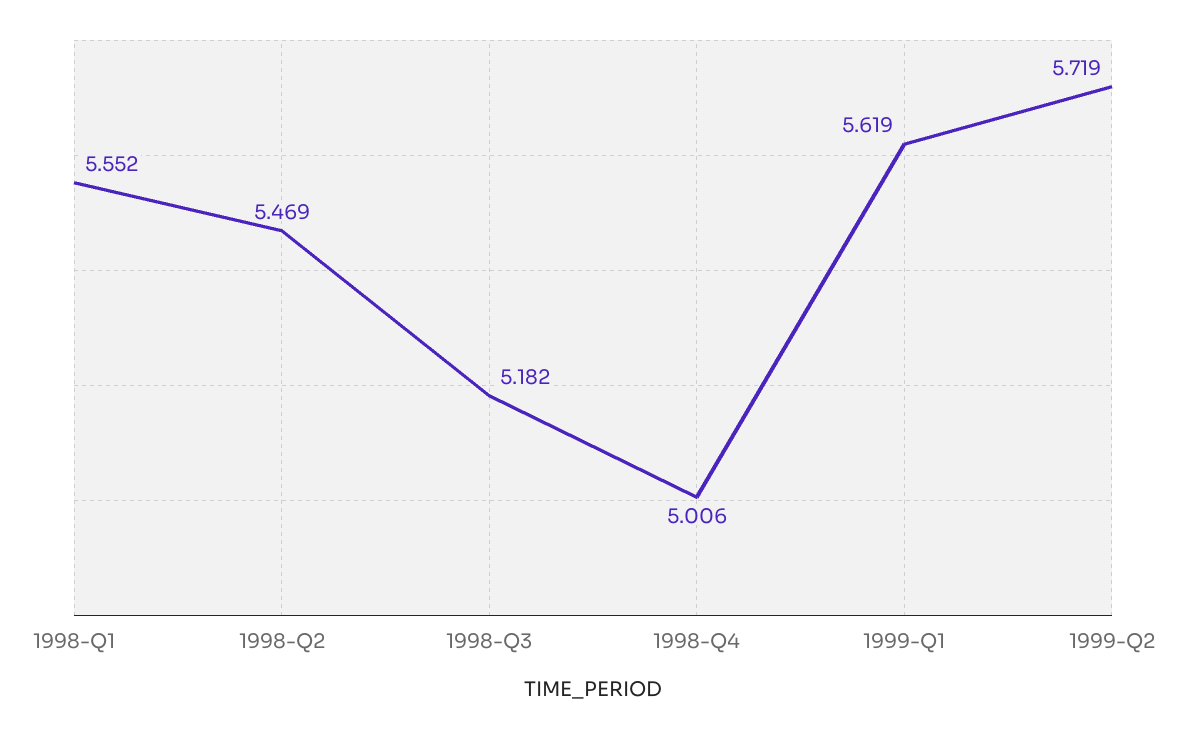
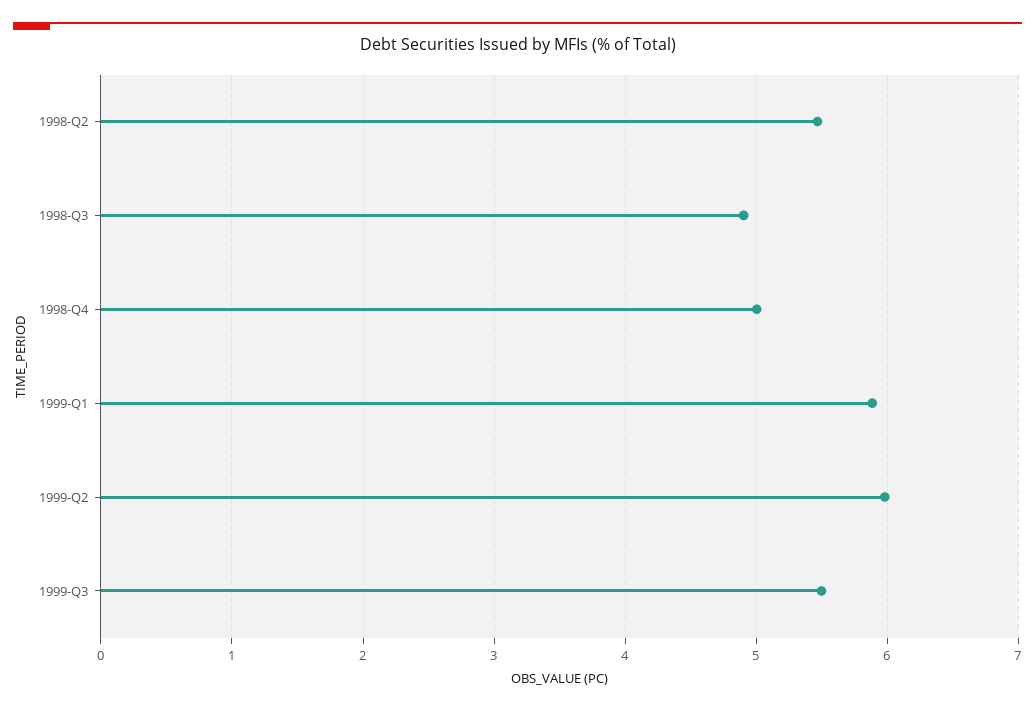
1998-Q1: 5.552 -> none
1998-Q3: 5.182 -> 4.9
1999-Q1: 5.619 -> 5.9
1999-Q2: 5.719 -> 6
1999-Q3: none -> 5.5

